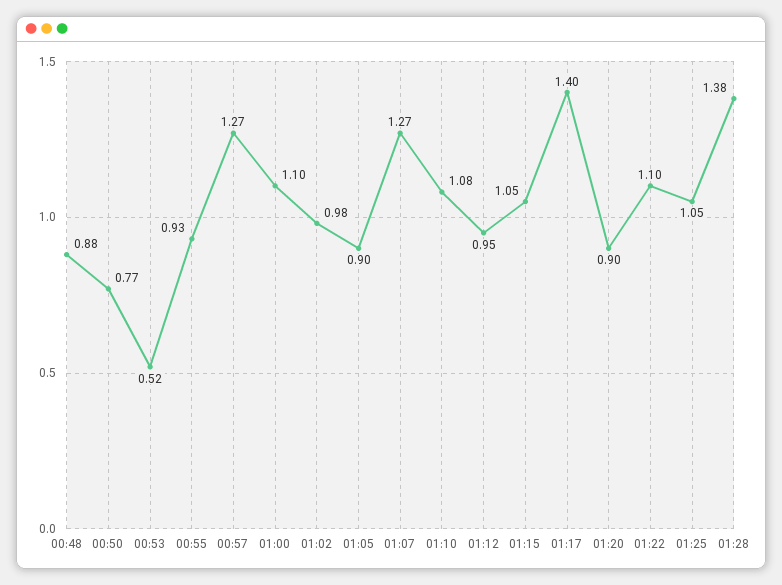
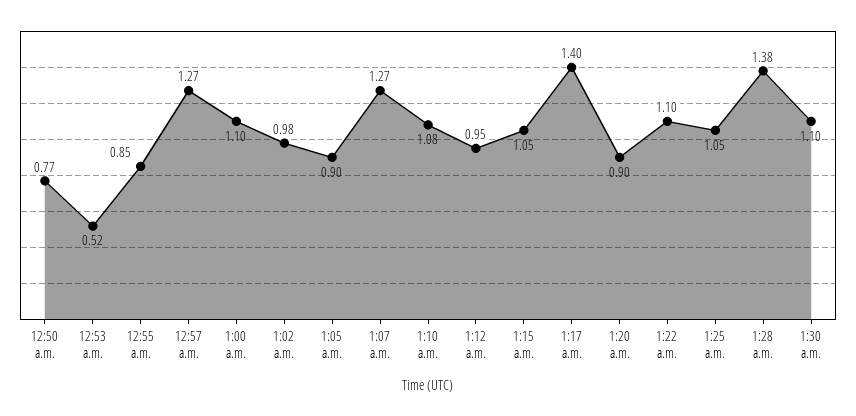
00:48: 0.88 -> none
00:55: 0.93 -> 0.85
1:30 a.m.: none -> 1.1

